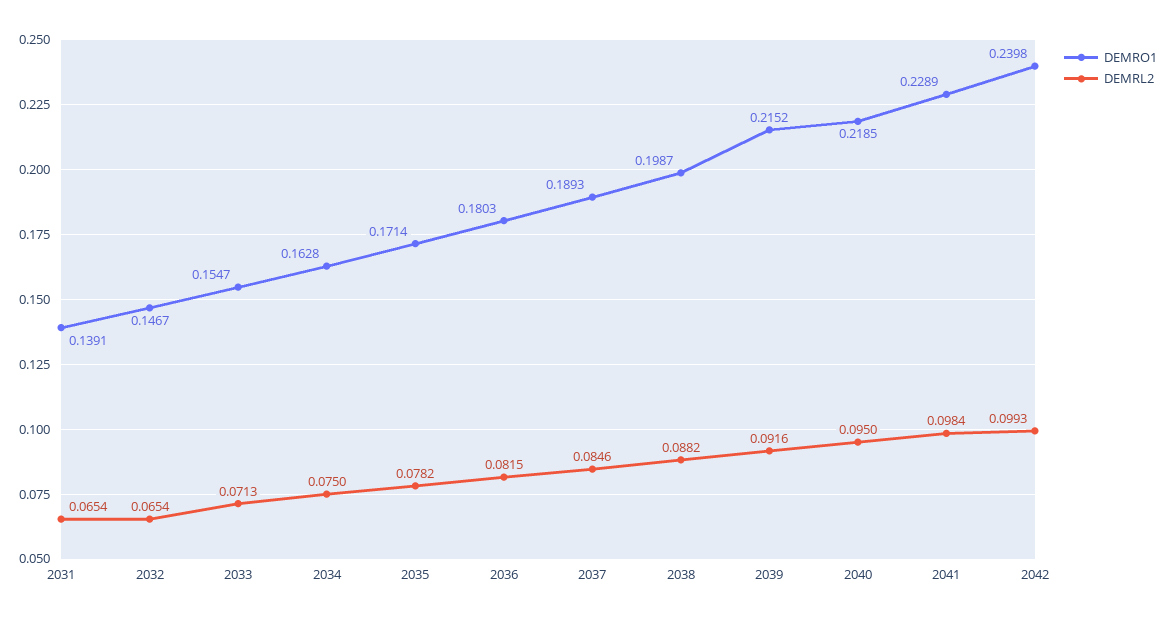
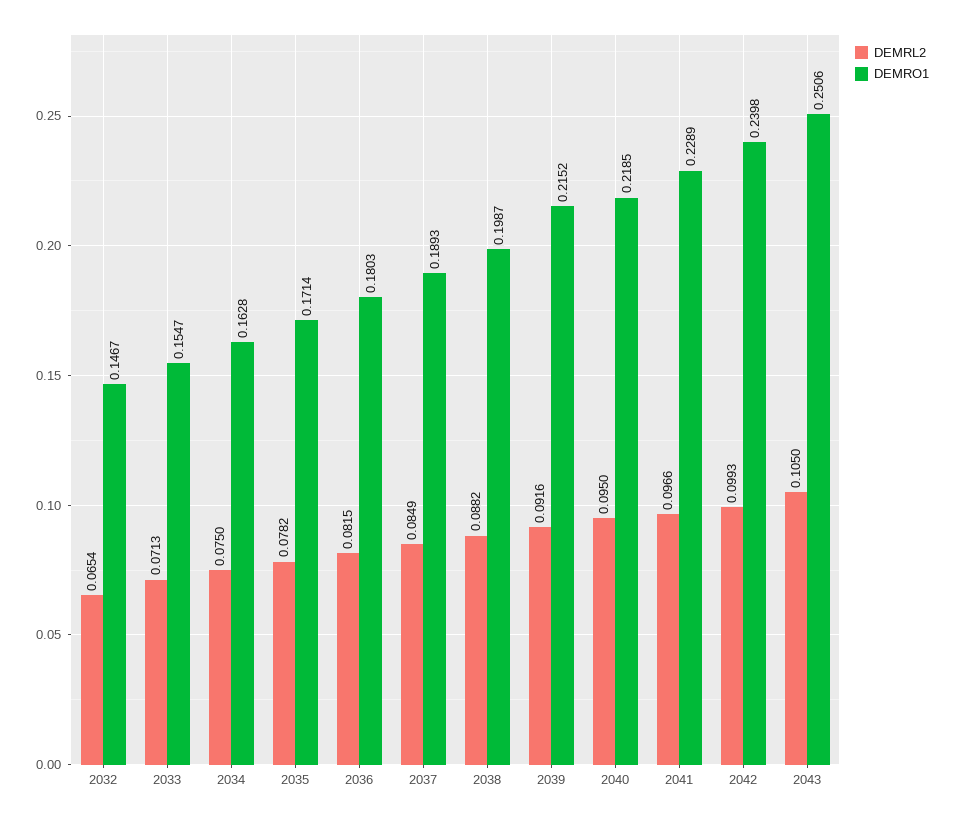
DEMRO1, 2031: 0.1391 -> none
DEMRL2, 2031: 0.0654 -> none
DEMRL2, 2037: 0.0846 -> 0.0849
DEMRL2, 2041: 0.0984 -> 0.0966
DEMRL2, 2043: none -> 0.105
DEMRO1, 2043: none -> 0.2506

